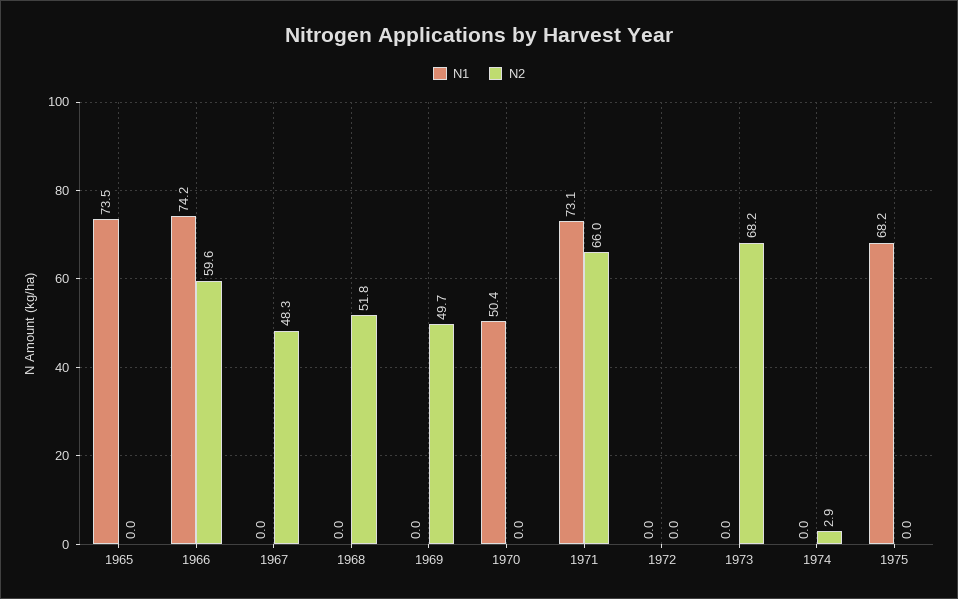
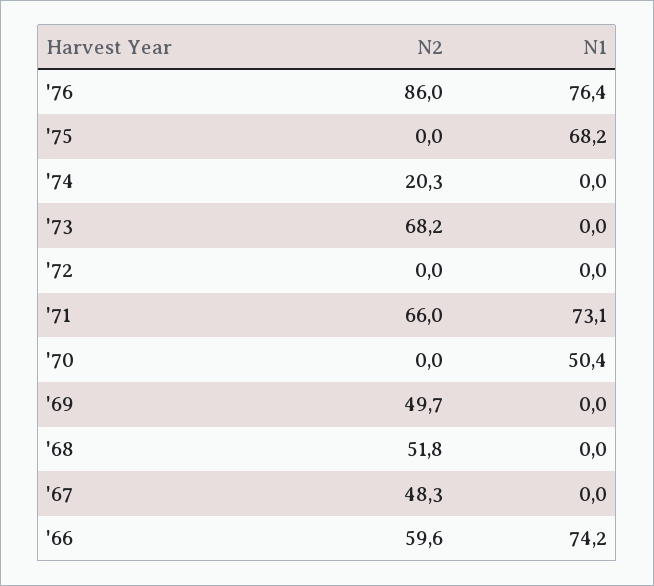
N1, 1965: 73.5 -> none
N2, 1965: 0 -> none
N2, 1974: 2.9 -> 20.3
N2, '76: none -> 86
N1, '76: none -> 76.4

